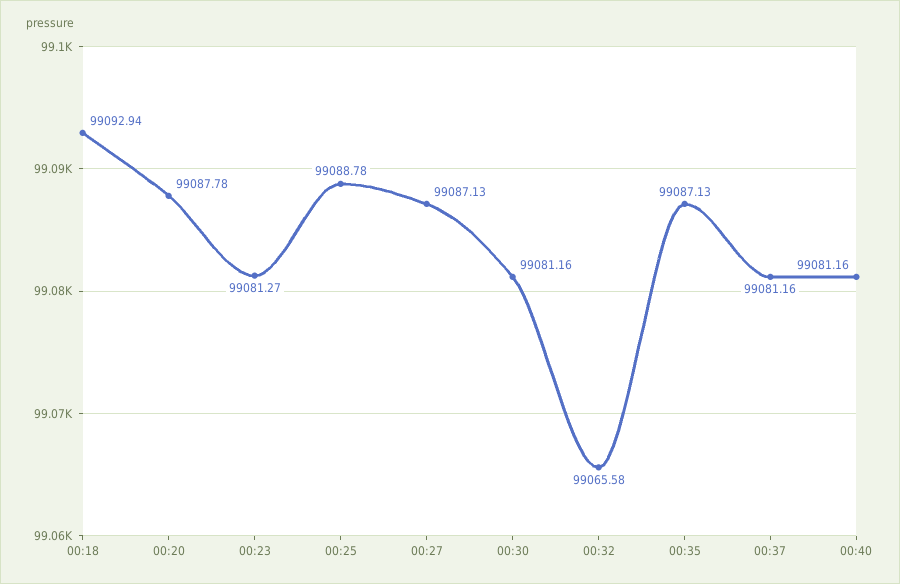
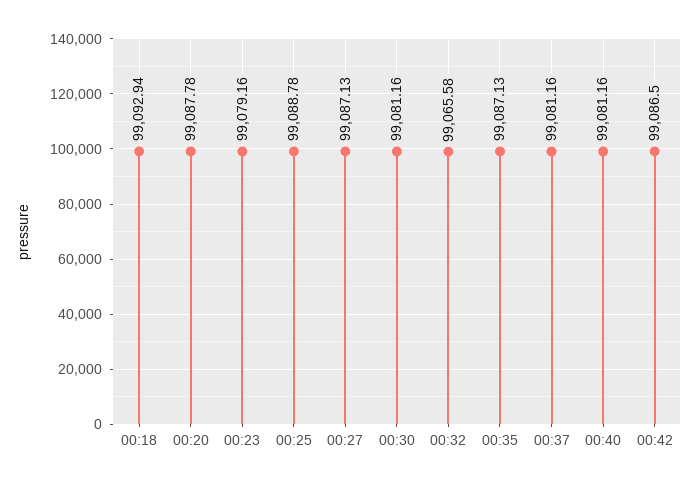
00:23: 99081.27 -> 99079.16
00:42: none -> 99086.5

